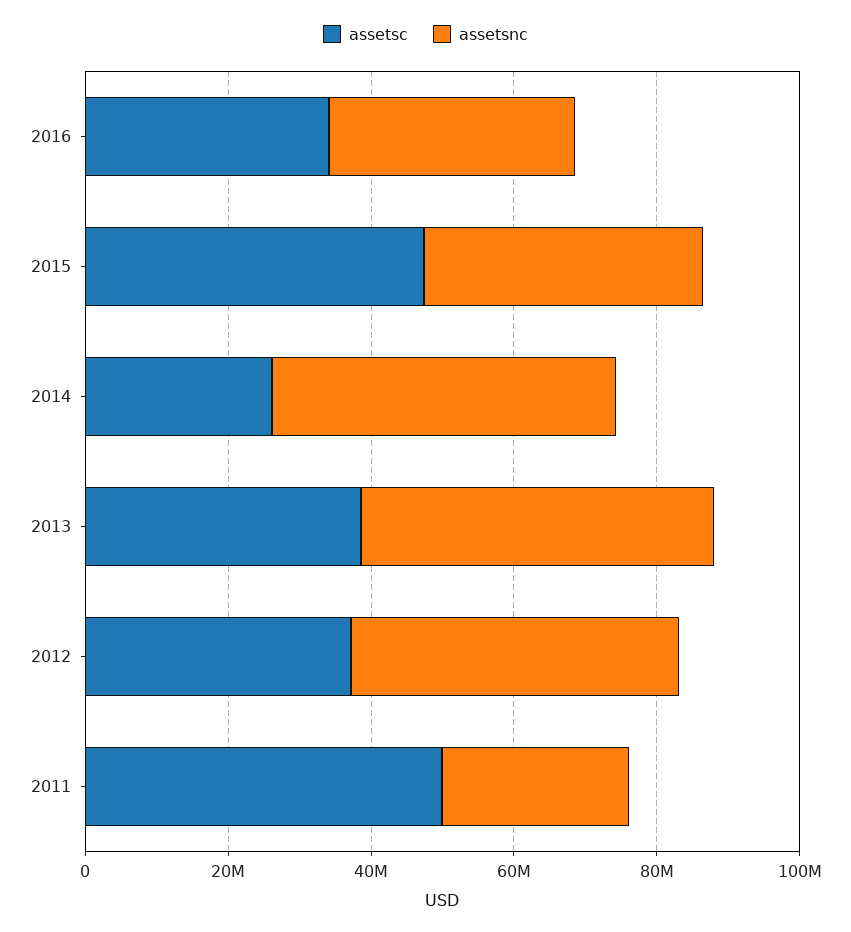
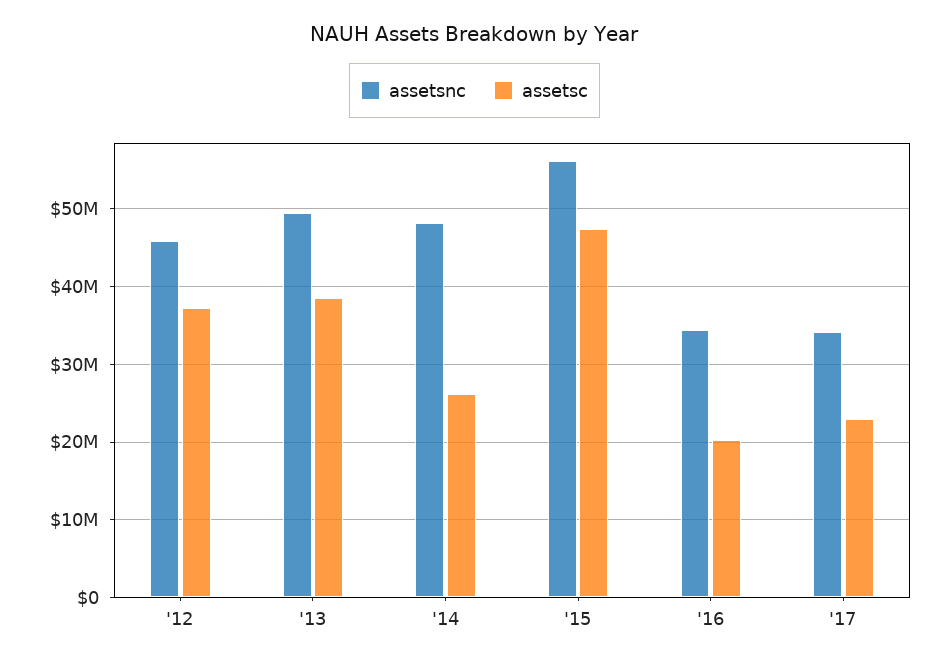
assetsc, 2016: 35000000 -> 20000000
assetsnc, 2015: 40000000 -> 56000000
assetsc, 2011: 50000000 -> none
assetsnc, 2011: 25000000 -> none
assetsnc, '17: none -> 34000000
assetsc, '17: none -> 23000000

